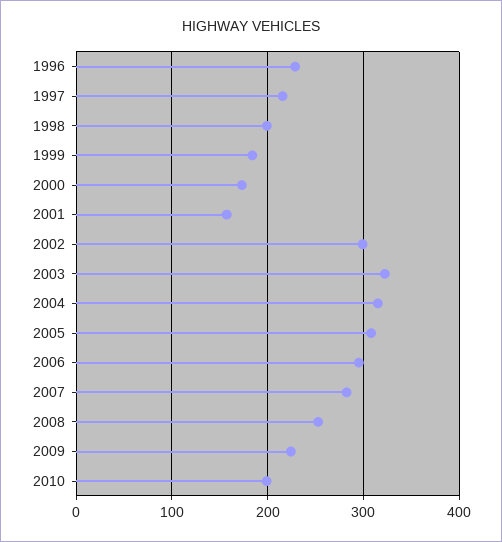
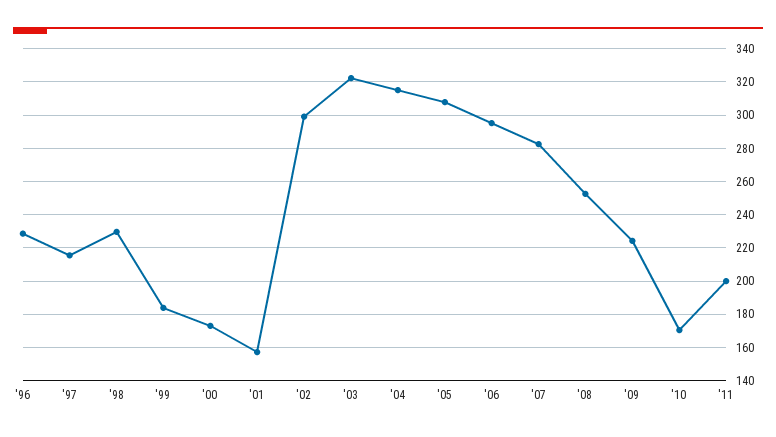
1998: 200 -> 230
2010: 200 -> 170
'11: none -> 200

